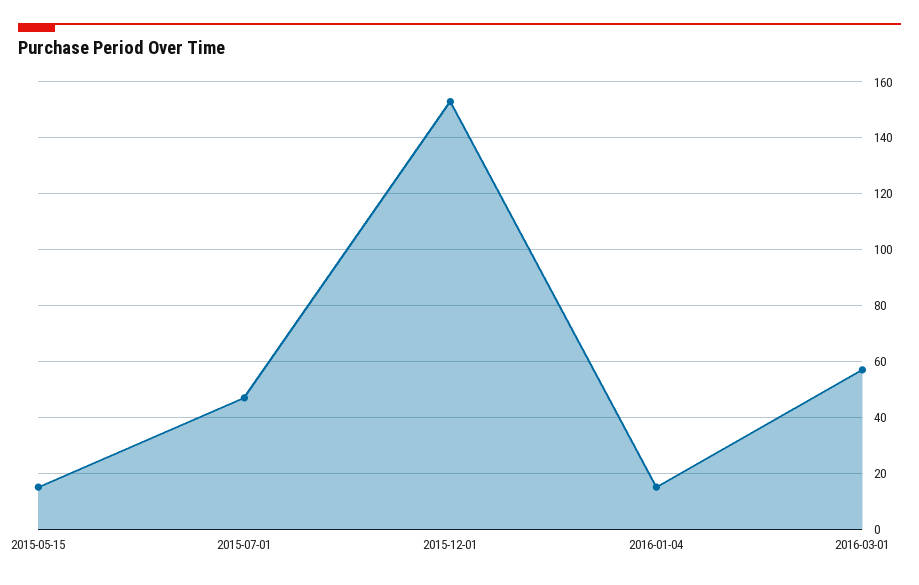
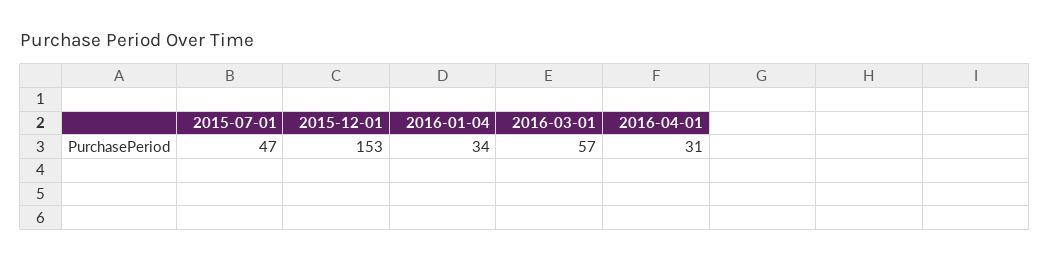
2015-05-15: 15 -> none
2016-01-04: 15 -> 34
2016-04-01: none -> 31

